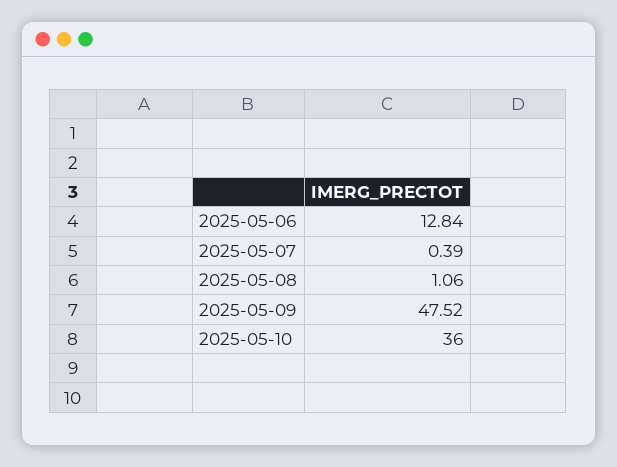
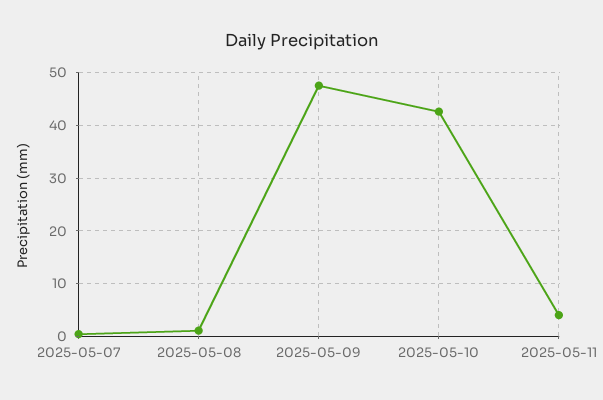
2025-05-06: 12.84 -> none
2025-05-10: 36 -> 42
2025-05-11: none -> 4

